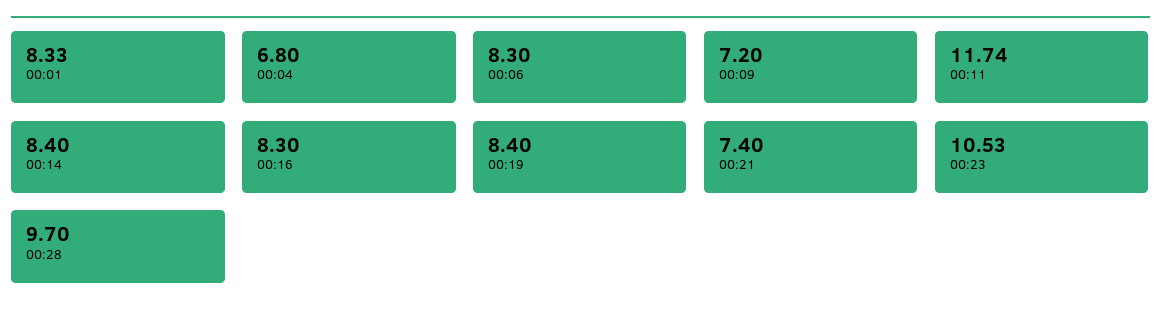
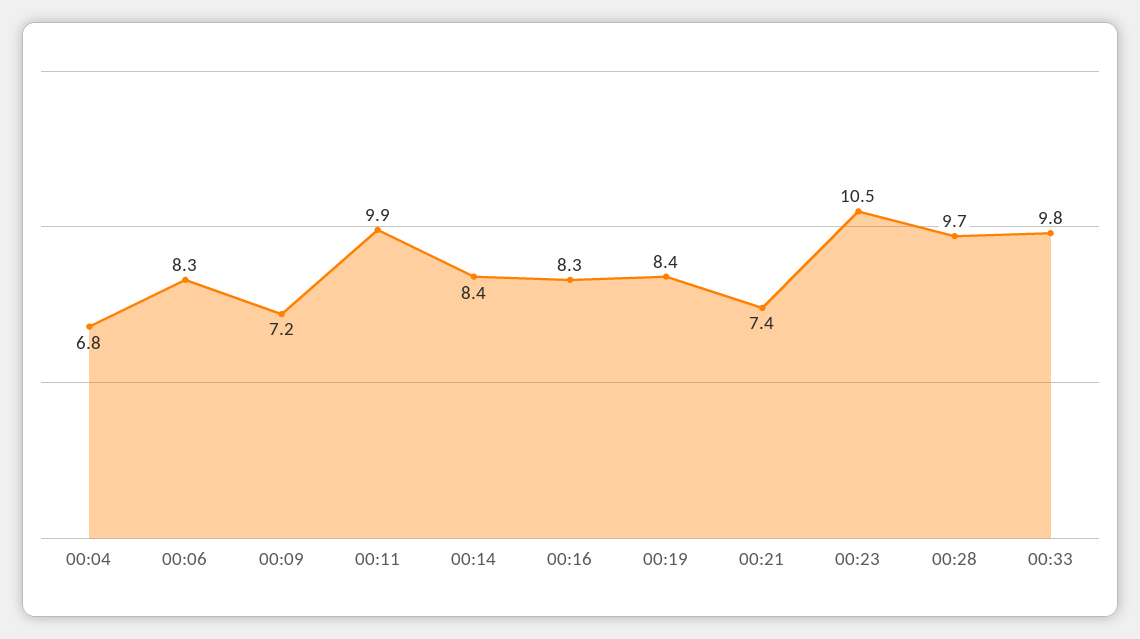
00:01: 8.33 -> none
00:11: 11.74 -> 9.9
00:33: none -> 9.8

